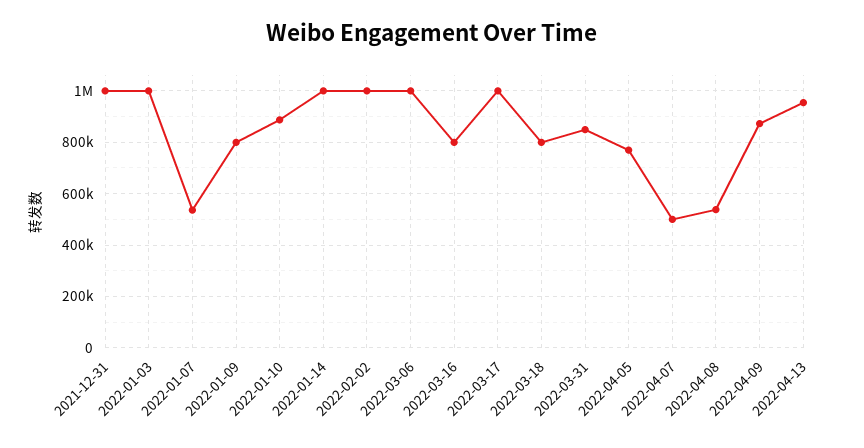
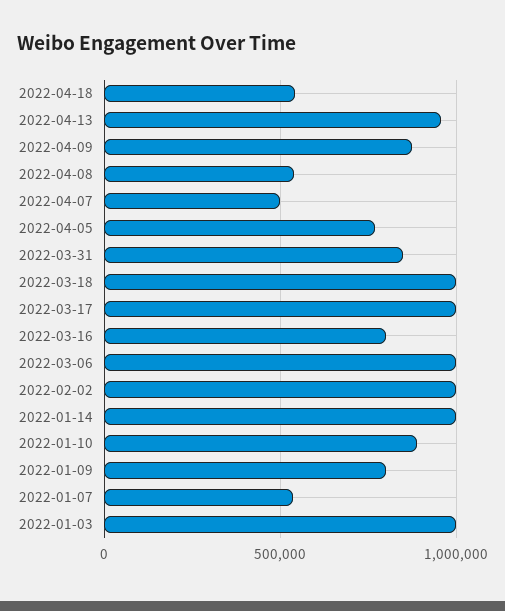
2021-12-31: 1000000 -> none
2022-03-18: 800000 -> 1000000
2022-04-18: none -> 550000

